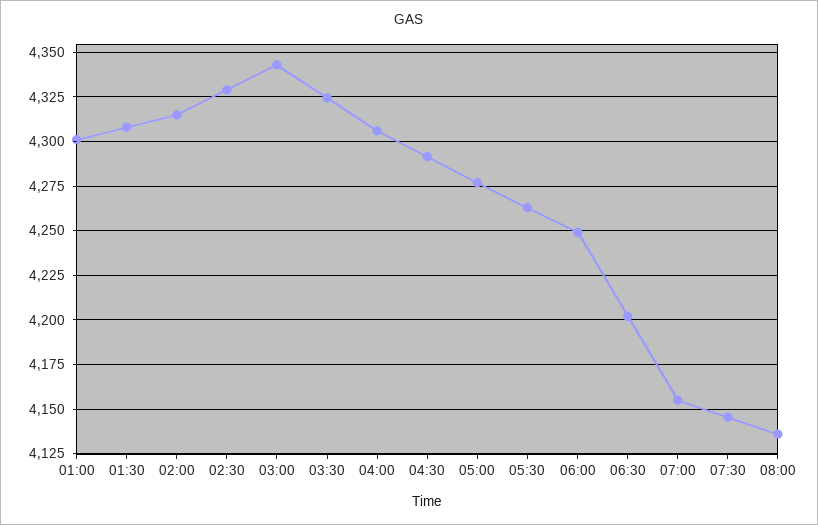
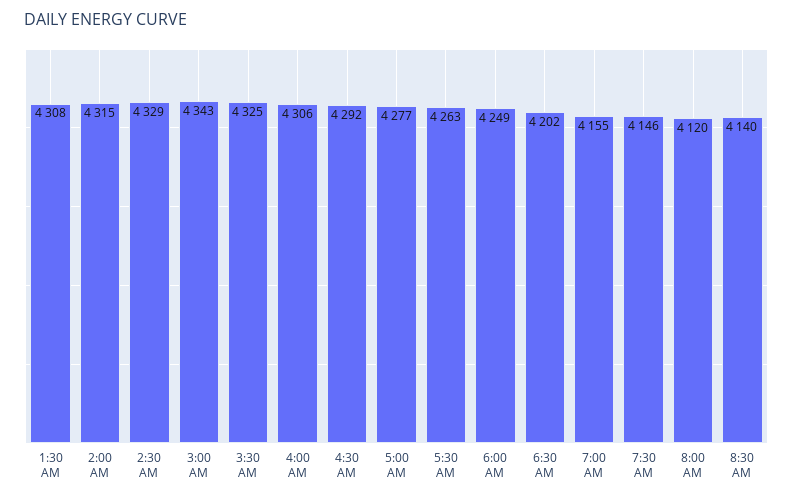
01:00: 4300 -> none
08:00: 4135 -> 4120
8:30 AM: none -> 4140

